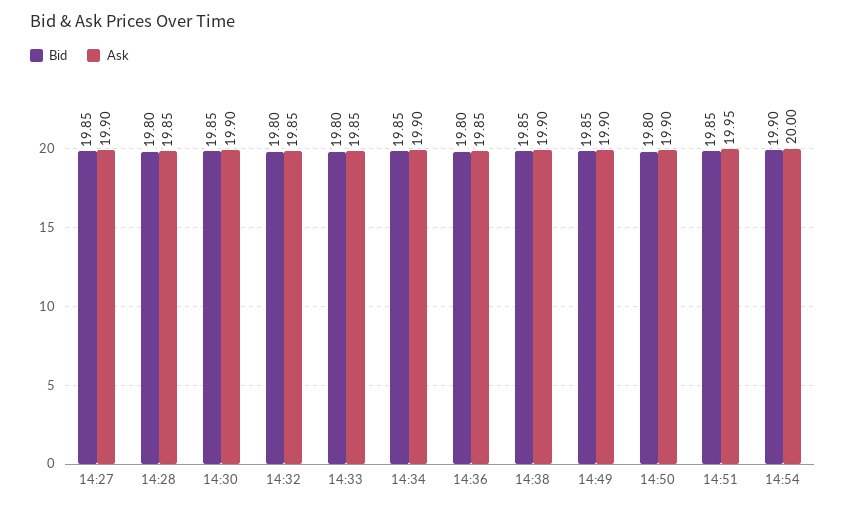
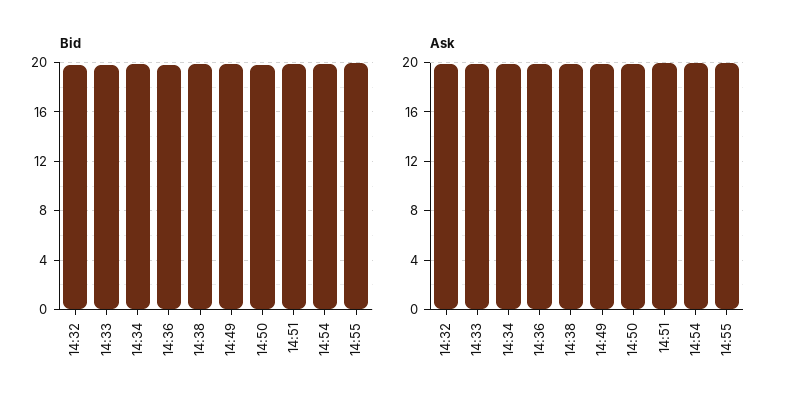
Bid, 14:27: 19.85 -> none
Ask, 14:27: 19.9 -> none
Bid, 14:28: 19.8 -> none
Ask, 14:28: 19.85 -> none
Bid, 14:30: 19.85 -> none
Ask, 14:30: 19.9 -> none
Bid, 14:55: none -> 20
Ask, 14:55: none -> 20

